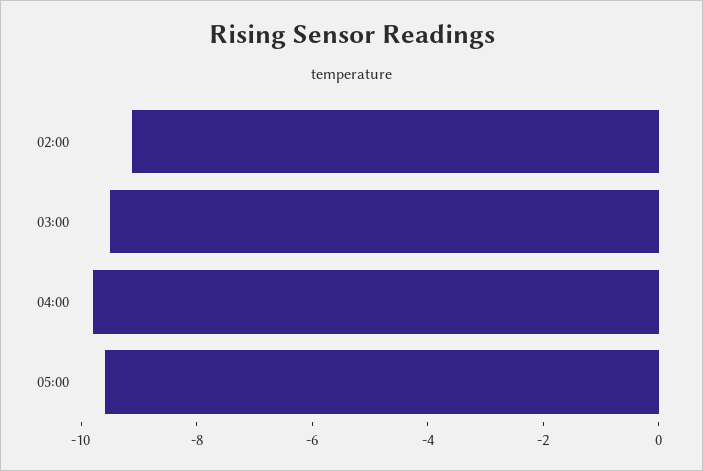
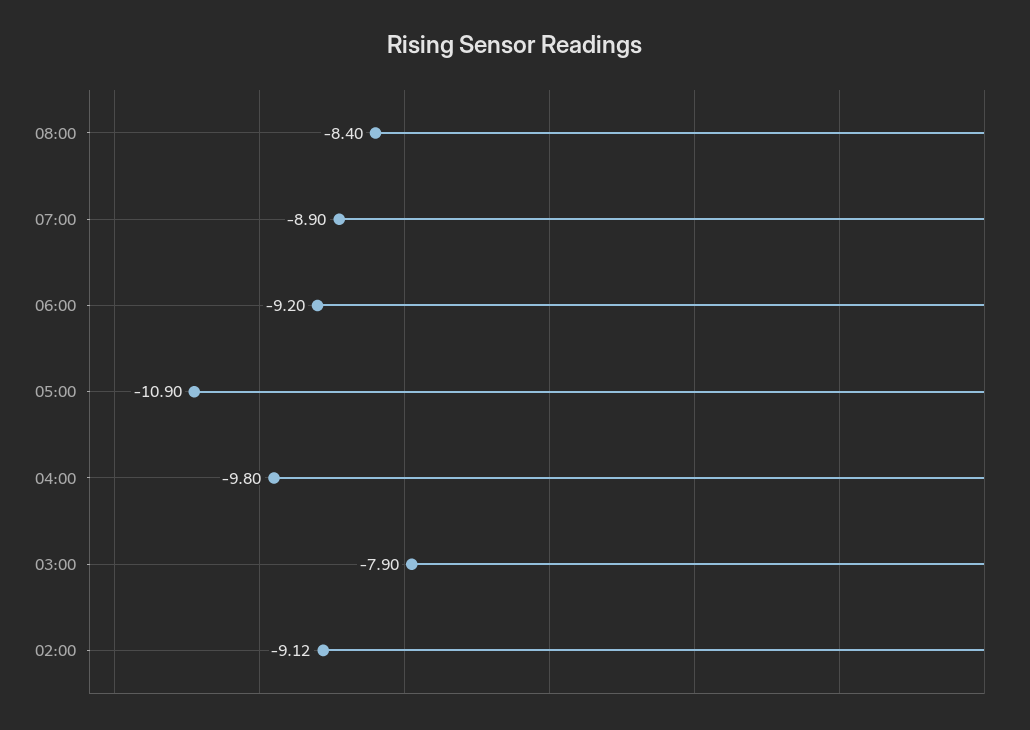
03:00: -9.5 -> -7.9
05:00: -9.5 -> -10.9
08:00: none -> -8.4
07:00: none -> -8.9
06:00: none -> -9.2

